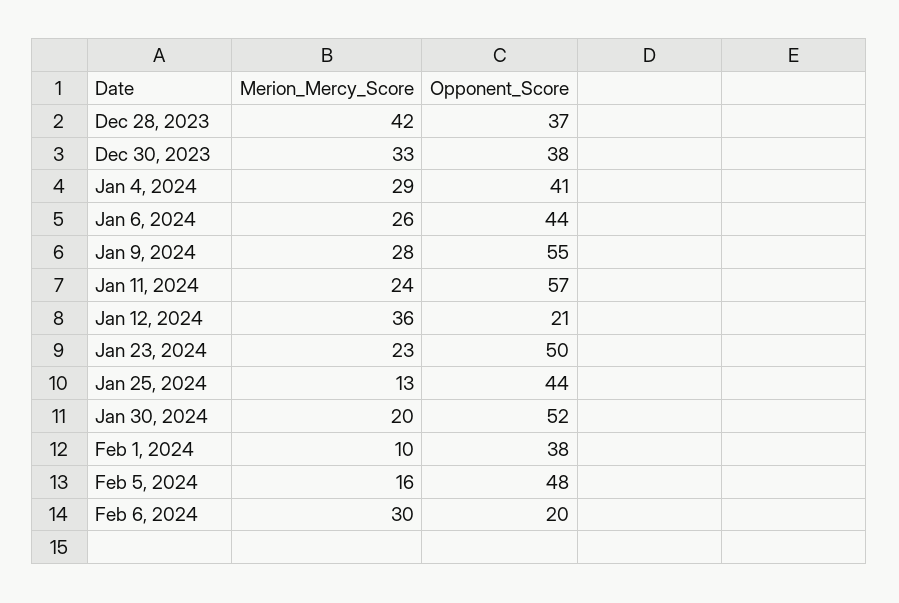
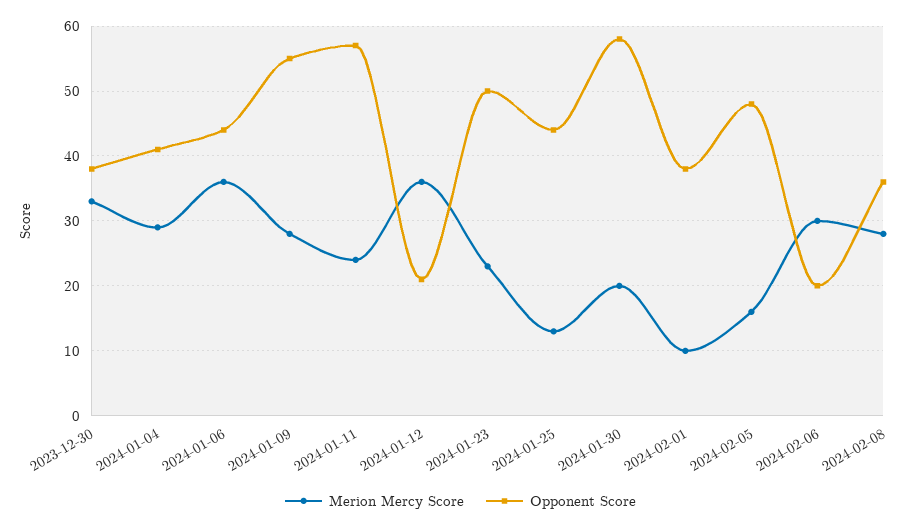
Merion_Mercy_Score, Dec 28, 2023: 42 -> none
Opponent_Score, Dec 28, 2023: 37 -> none
Merion_Mercy_Score, Jan 6, 2024: 26 -> 36
Opponent_Score, Jan 30, 2024: 52 -> 58
Merion_Mercy_Score, 2024-02-08: none -> 28
Opponent_Score, 2024-02-08: none -> 36

